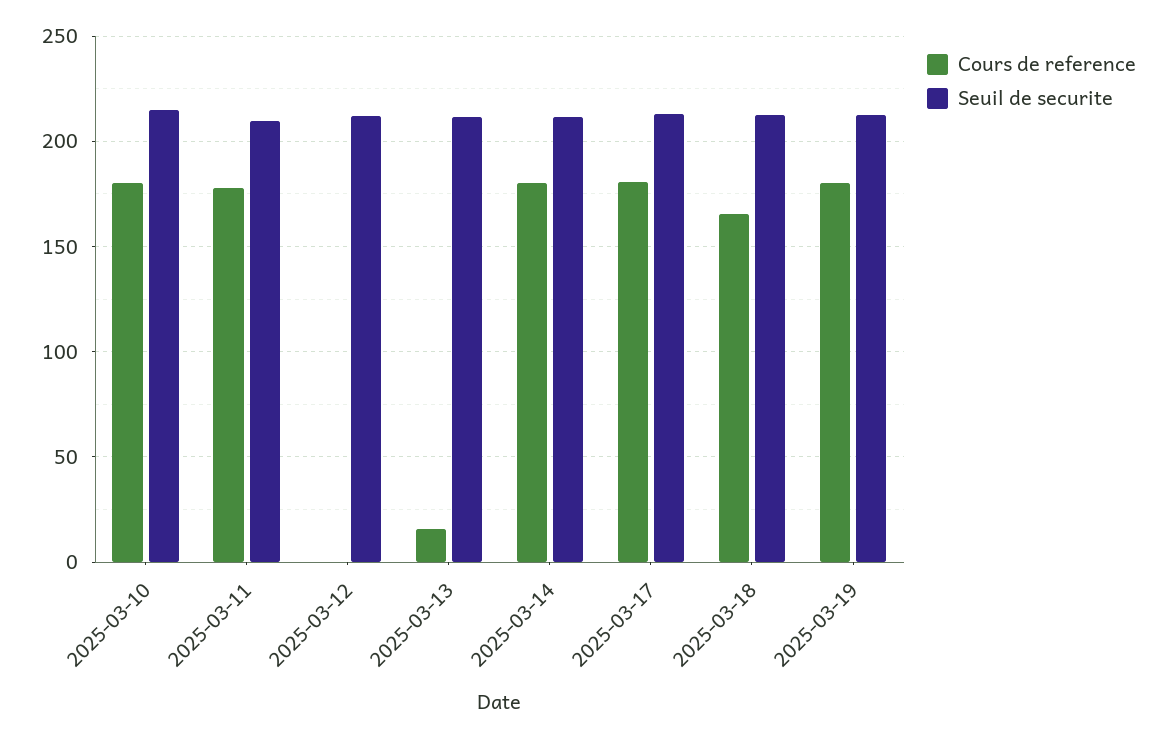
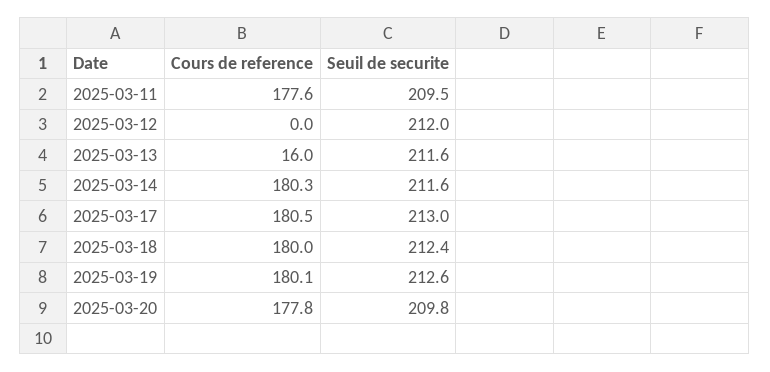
Cours de reference, 2025-03-10: 180 -> none
Seuil de securite, 2025-03-10: 215 -> none
Cours de reference, 2025-03-18: 165 -> 180
Cours de reference, 2025-03-20: none -> 177.8
Seuil de securite, 2025-03-20: none -> 209.8

